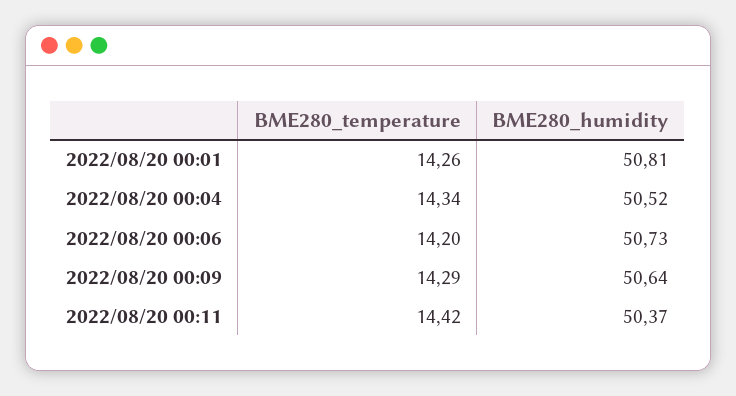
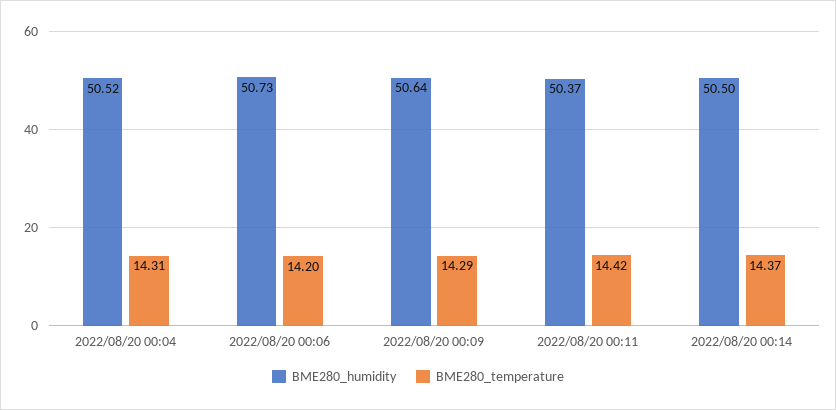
BME280_temperature, 2022/08/20 00:01: 14.26 -> none
BME280_humidity, 2022/08/20 00:01: 50.81 -> none
BME280_temperature, 2022/08/20 00:04: 14.34 -> 14.31
BME280_humidity, 2022/08/20 00:14: none -> 50.5
BME280_temperature, 2022/08/20 00:14: none -> 14.37

